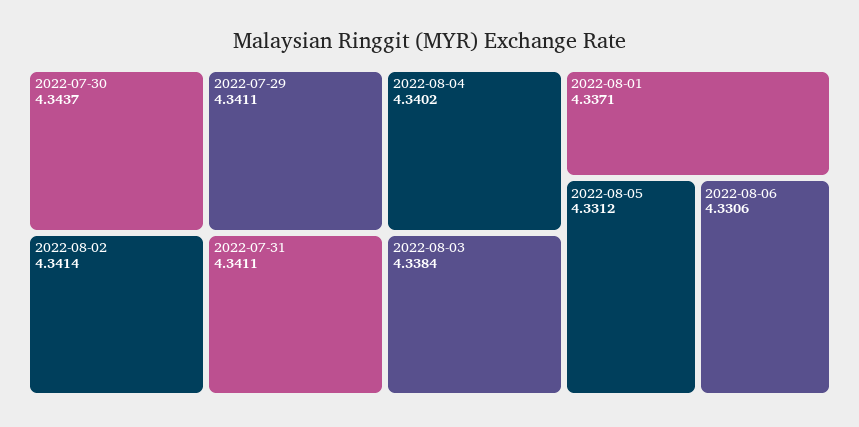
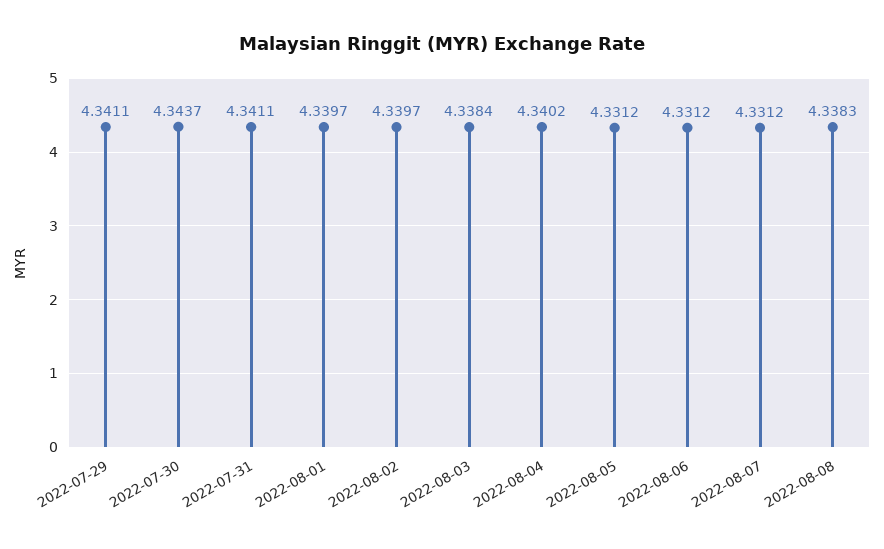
2022-08-02: 4.3414 -> 4.3397
2022-08-01: 4.3371 -> 4.3397
2022-08-06: 4.3306 -> 4.3312
2022-08-07: none -> 4.3312
2022-08-08: none -> 4.3383

